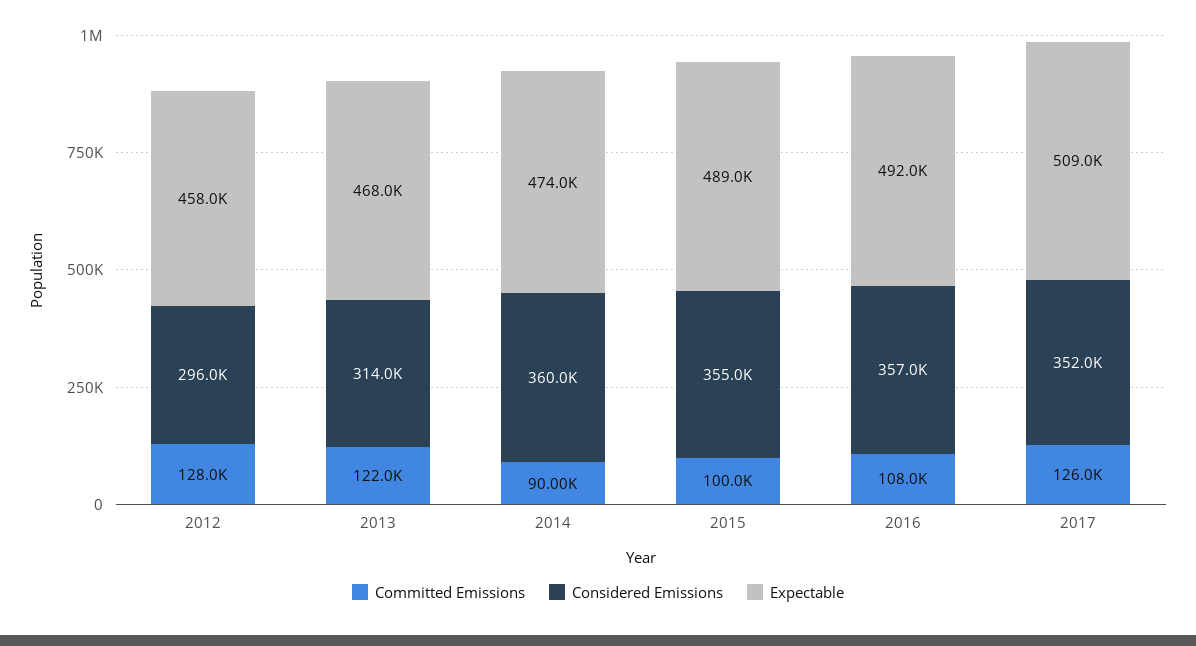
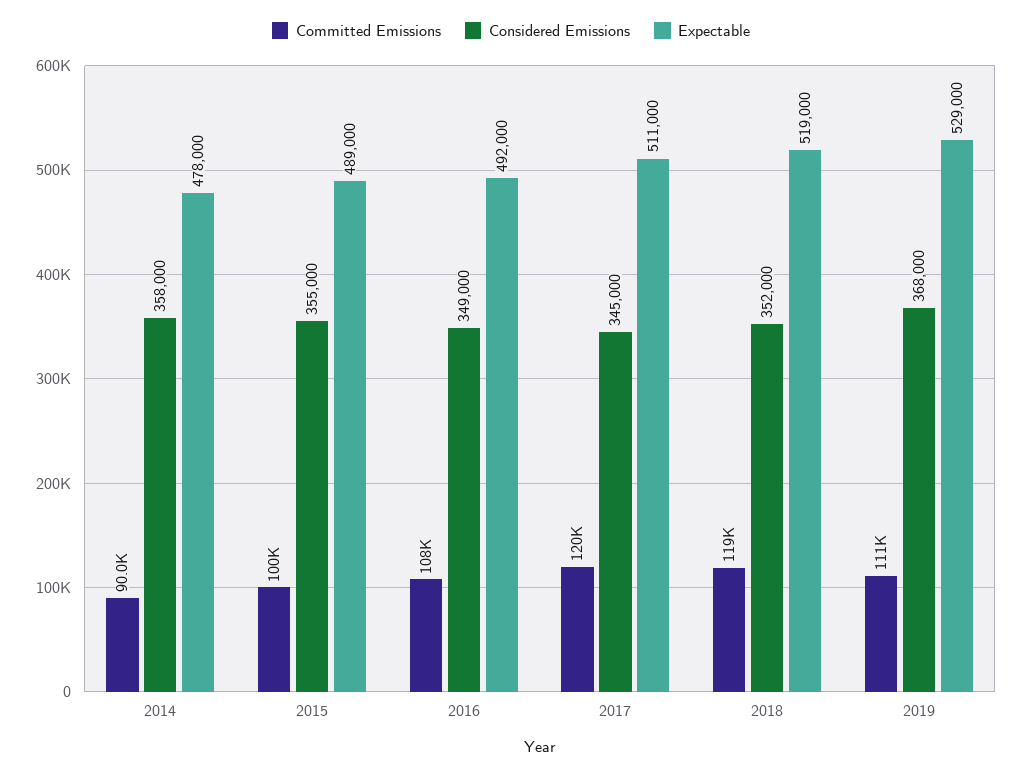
Committed Emissions, 2012: 128000 -> none
Considered Emissions, 2012: 296000 -> none
Expectable, 2012: 458000 -> none
Committed Emissions, 2013: 122000 -> none
Considered Emissions, 2013: 314000 -> none
Expectable, 2013: 468000 -> none
Considered Emissions, 2014: 360000 -> 358000
Expectable, 2014: 474000 -> 478000
Considered Emissions, 2016: 357000 -> 349000
Committed Emissions, 2017: 126000 -> 120000
Considered Emissions, 2017: 352000 -> 345000
Expectable, 2017: 509000 -> 511000
Committed Emissions, 2018: none -> 119000
Considered Emissions, 2018: none -> 352000
Expectable, 2018: none -> 519000
Committed Emissions, 2019: none -> 111000
Considered Emissions, 2019: none -> 368000
Expectable, 2019: none -> 529000

